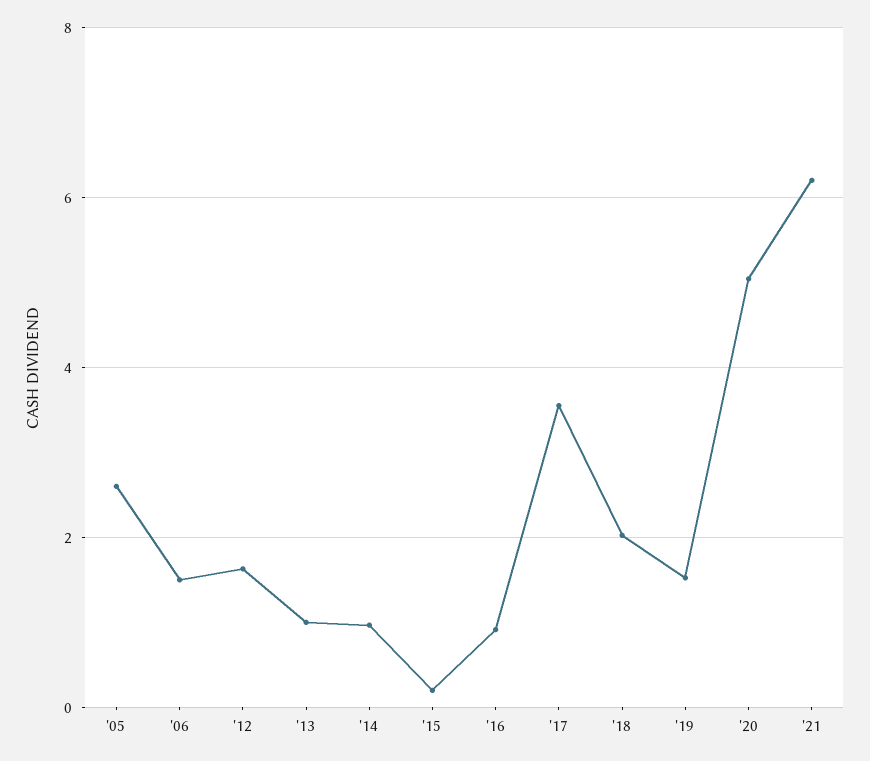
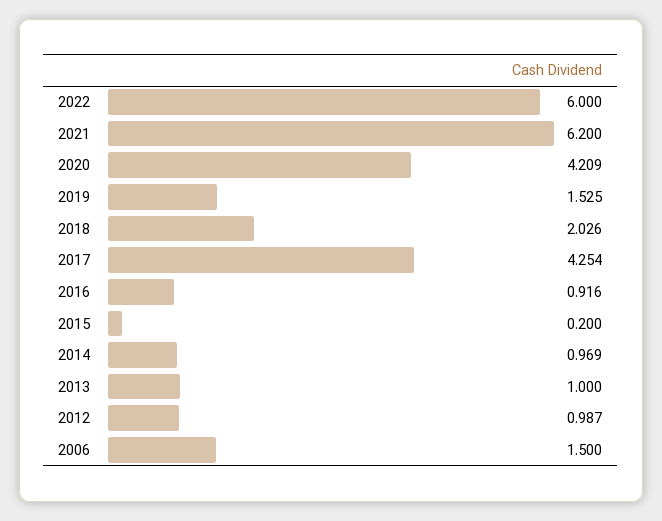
'05: 2.6 -> none
'12: 1.6 -> 0.987
'17: 3.6 -> 4.254
'20: 5 -> 4.209
2022: none -> 6

